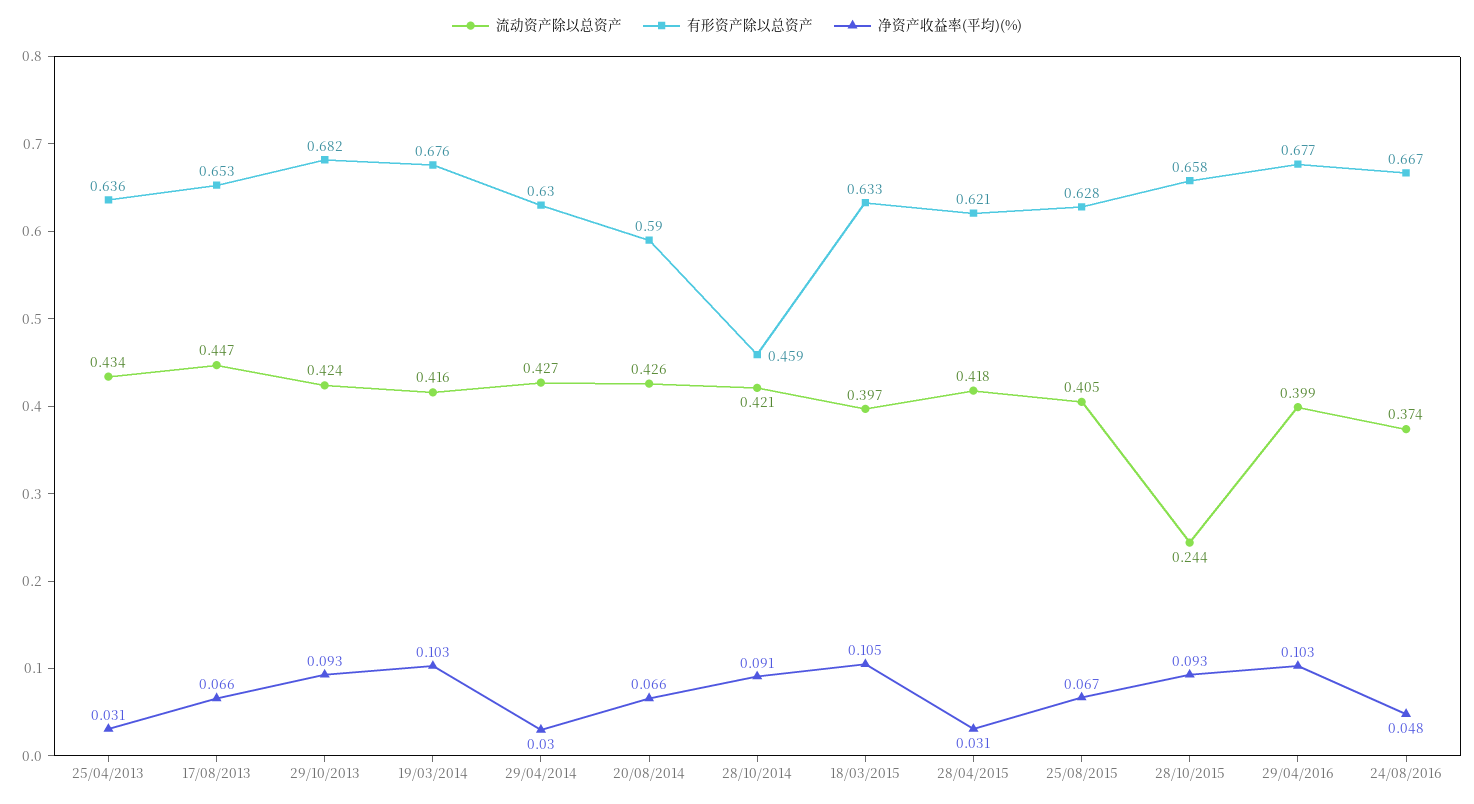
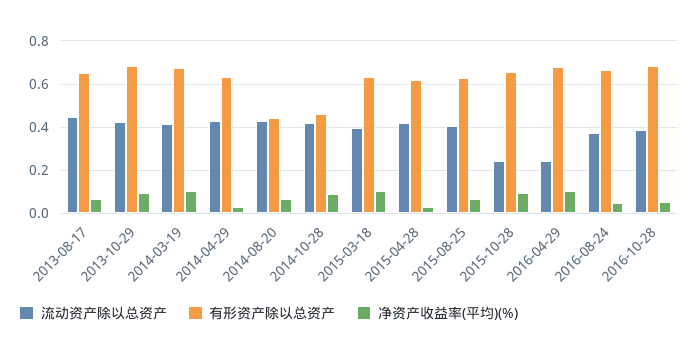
流动资产除以总资产, 25/04/2013: 0.434 -> none
有形资产除以总资产, 25/04/2013: 0.636 -> none
净资产收益率(平均)(%), 25/04/2013: 0.031 -> none
有形资产除以总资产, 20/08/2014: 0.59 -> 0.45
流动资产除以总资产, 29/04/2016: 0.399 -> 0.25
流动资产除以总资产, 2016-10-28: none -> 0.4
有形资产除以总资产, 2016-10-28: none -> 0.7
净资产收益率(平均)(%), 2016-10-28: none -> 0.05

